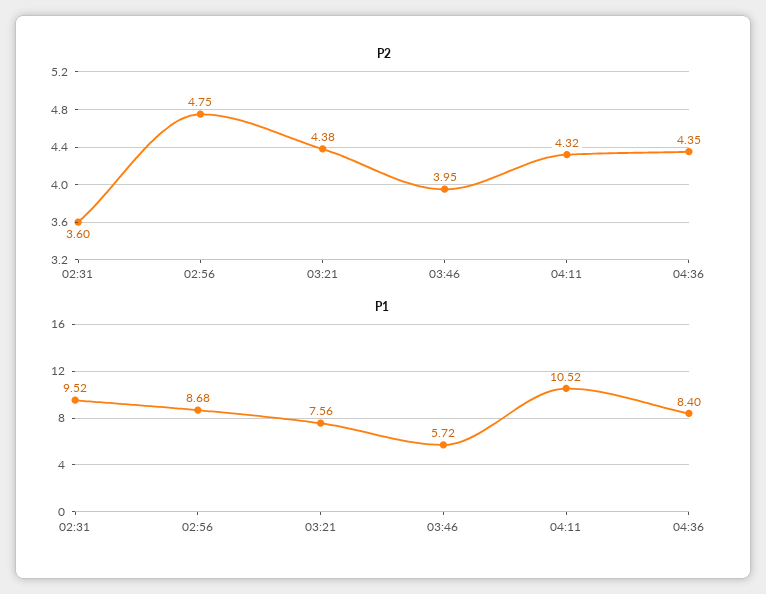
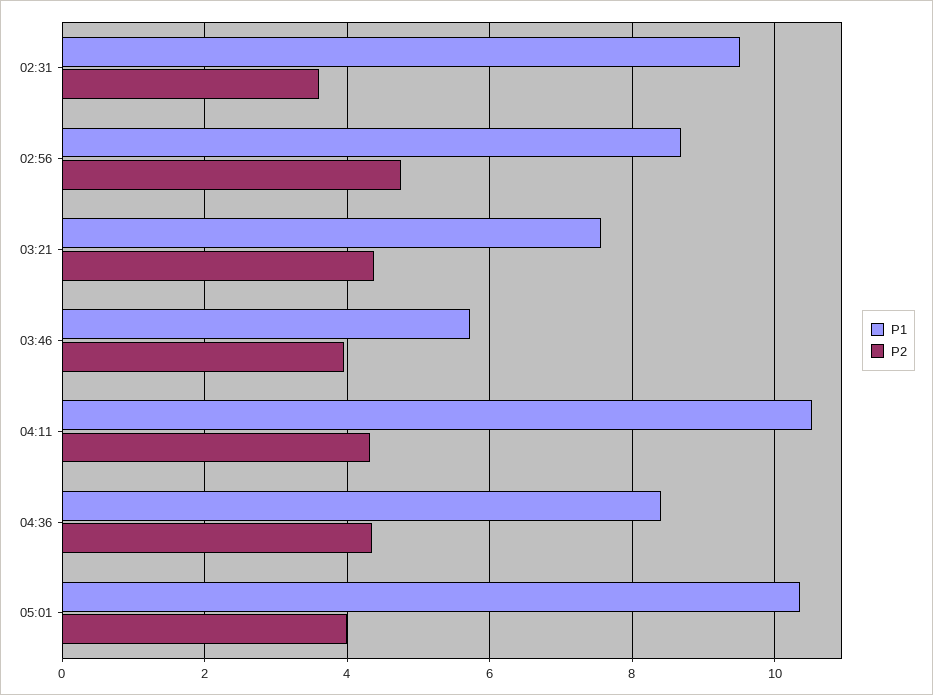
P1, 05:01: none -> 10.4
P2, 05:01: none -> 4

